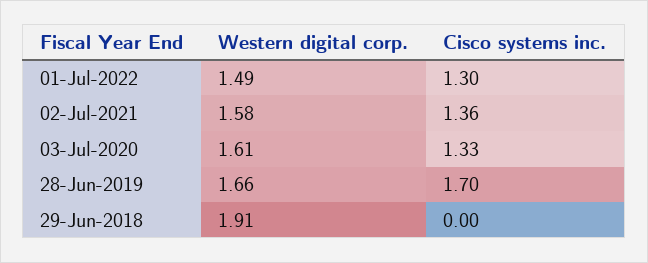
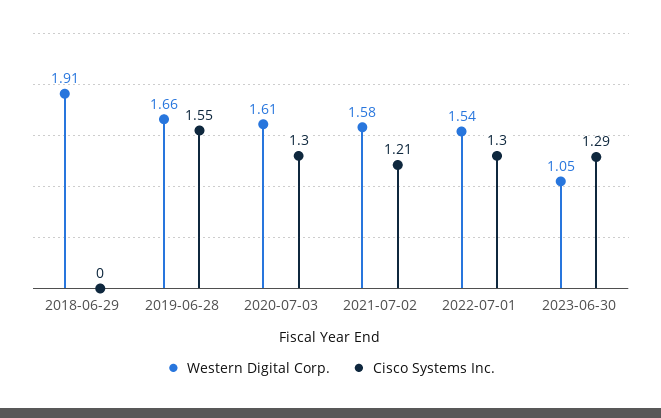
Western digital corp., 01-Jul-2022: 1.49 -> 1.54
Cisco systems inc., 02-Jul-2021: 1.36 -> 1.21
Cisco systems inc., 03-Jul-2020: 1.33 -> 1.3
Cisco systems inc., 28-Jun-2019: 1.7 -> 1.55
Western digital corp., 2023-06-30: none -> 1.05
Cisco systems inc., 2023-06-30: none -> 1.29

